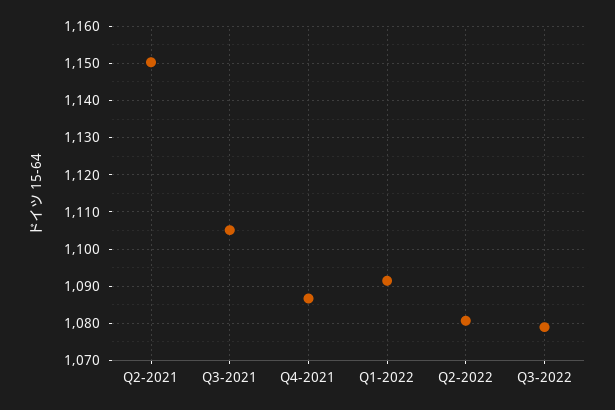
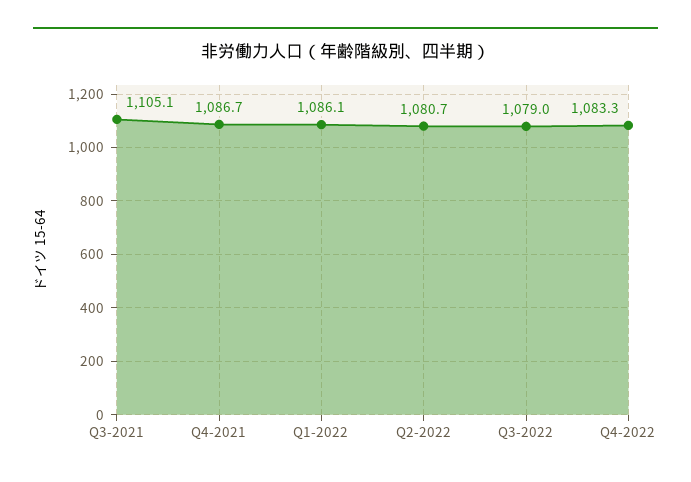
Q2-2021: 1150 -> none
Q1-2022: 1092 -> 1086.1
Q4-2022: none -> 1083.3

